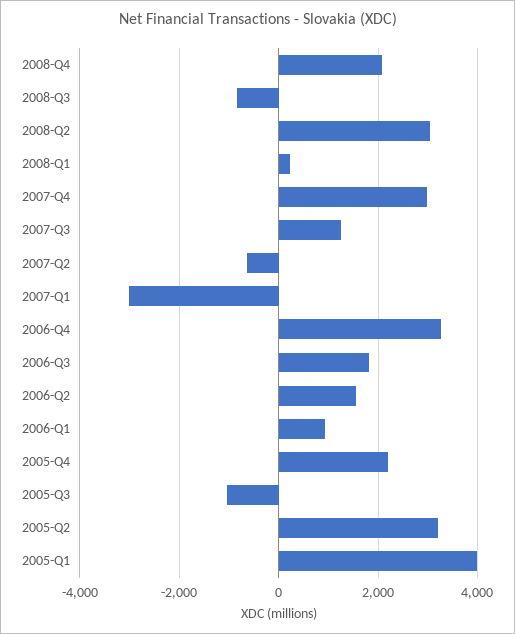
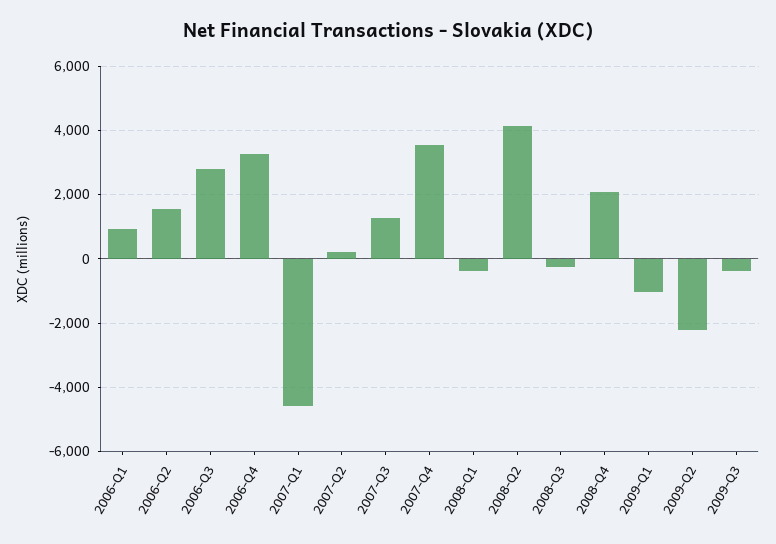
2008-Q3: -800 -> -200
2008-Q2: 3000 -> 4200
2008-Q1: 200 -> -400
2007-Q4: 3000 -> 3600
2007-Q2: -600 -> 200
2007-Q1: -3000 -> -4600
2006-Q3: 1800 -> 2800
2005-Q4: 2200 -> none
2005-Q3: -1000 -> none
2005-Q2: 3200 -> none
2005-Q1: 4000 -> none
2009-Q1: none -> -1000
2009-Q2: none -> -2200
2009-Q3: none -> -400

